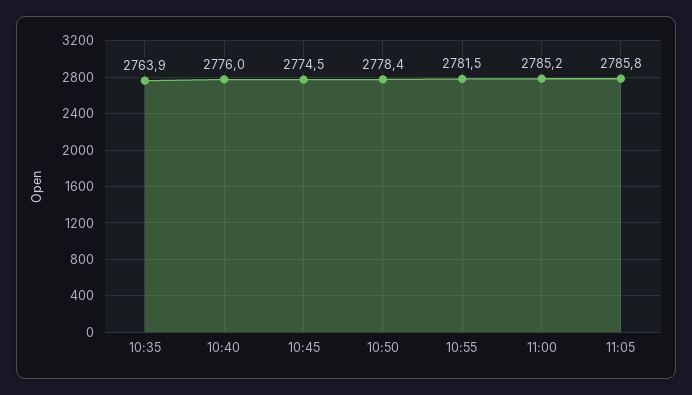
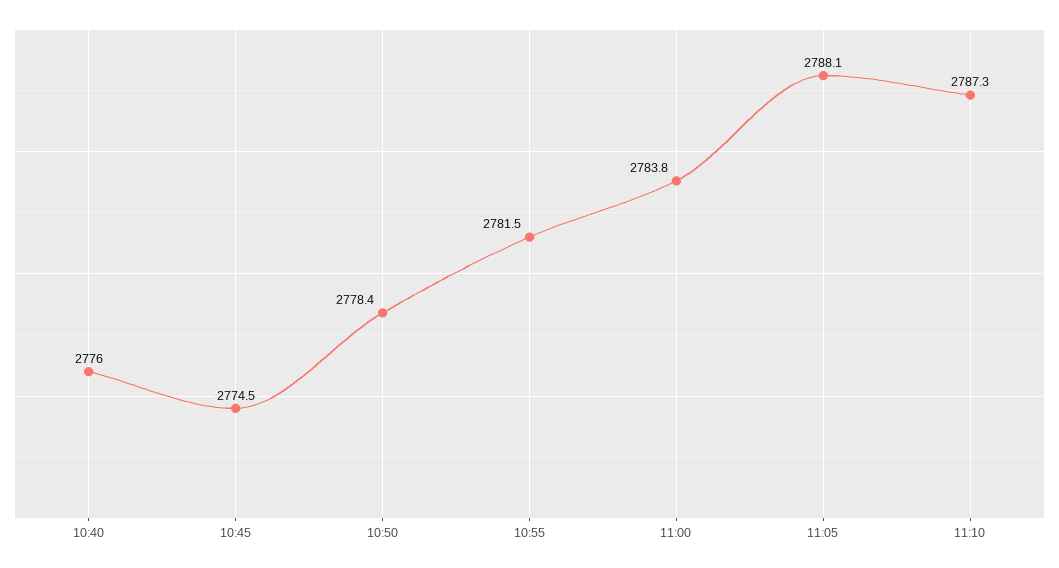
10:35: 2763.9 -> none
11:00: 2785.2 -> 2783.8
11:05: 2785.8 -> 2788.1
11:10: none -> 2787.3

